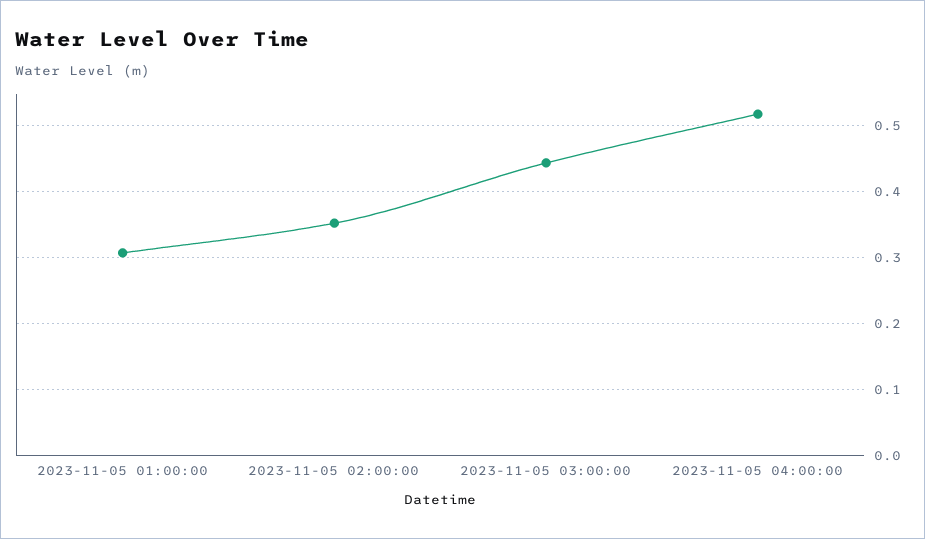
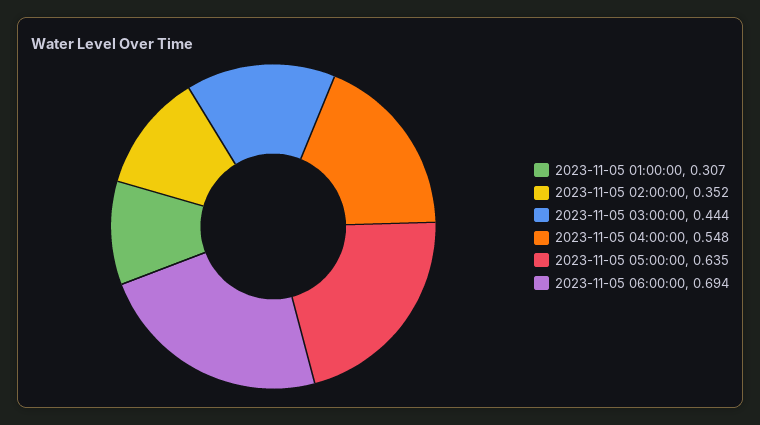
2023-11-05 04:00:00: 0.52 -> 0.548
2023-11-05 05:00:00: none -> 0.635
2023-11-05 06:00:00: none -> 0.694

